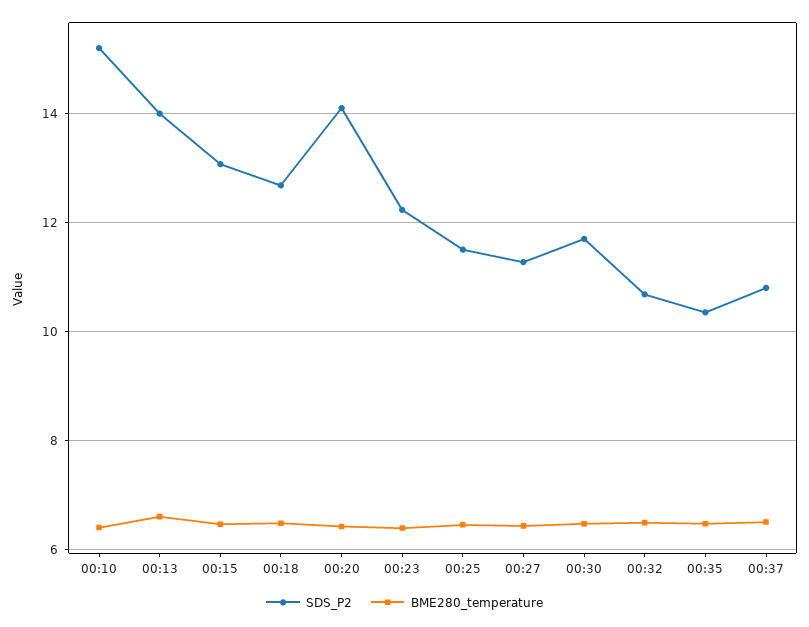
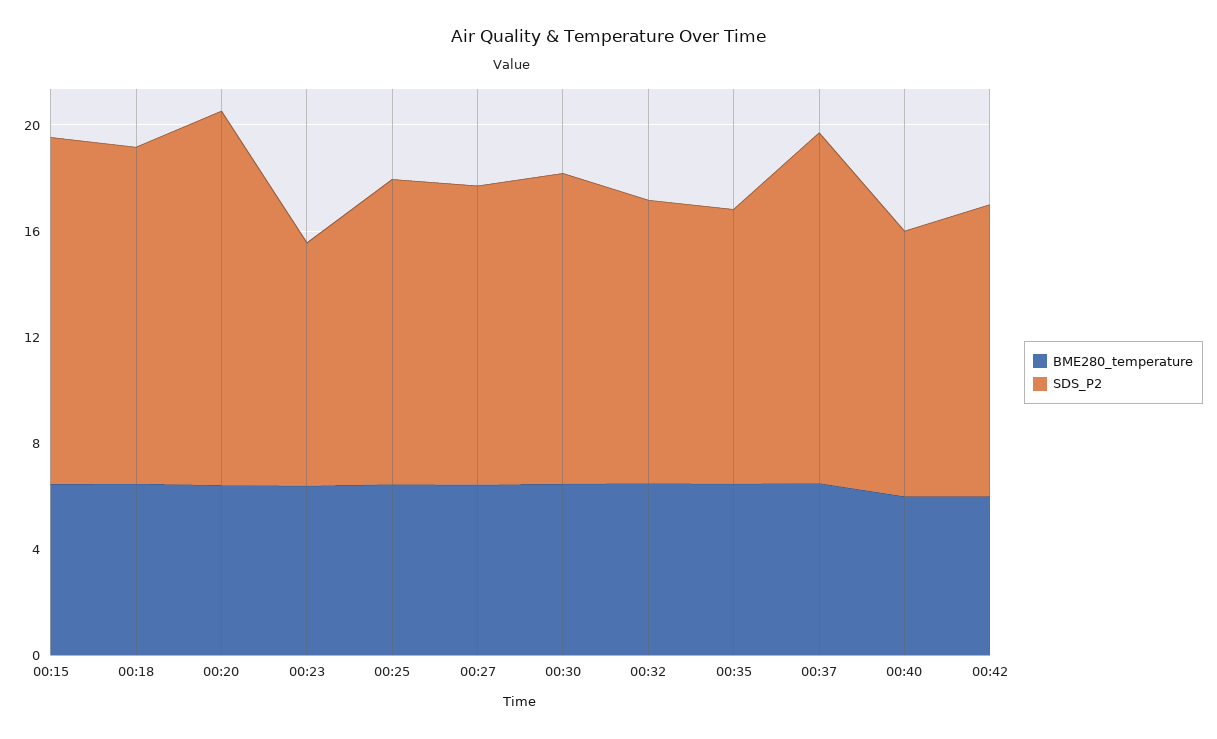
SDS_P2, 00:10: 15.2 -> none
BME280_temperature, 00:10: 6.4 -> none
SDS_P2, 00:13: 14 -> none
BME280_temperature, 00:13: 6.6 -> none
SDS_P2, 00:23: 12.2 -> 9
SDS_P2, 00:37: 10.8 -> 13
BME280_temperature, 00:40: none -> 6
SDS_P2, 00:40: none -> 10
BME280_temperature, 00:42: none -> 6
SDS_P2, 00:42: none -> 11

